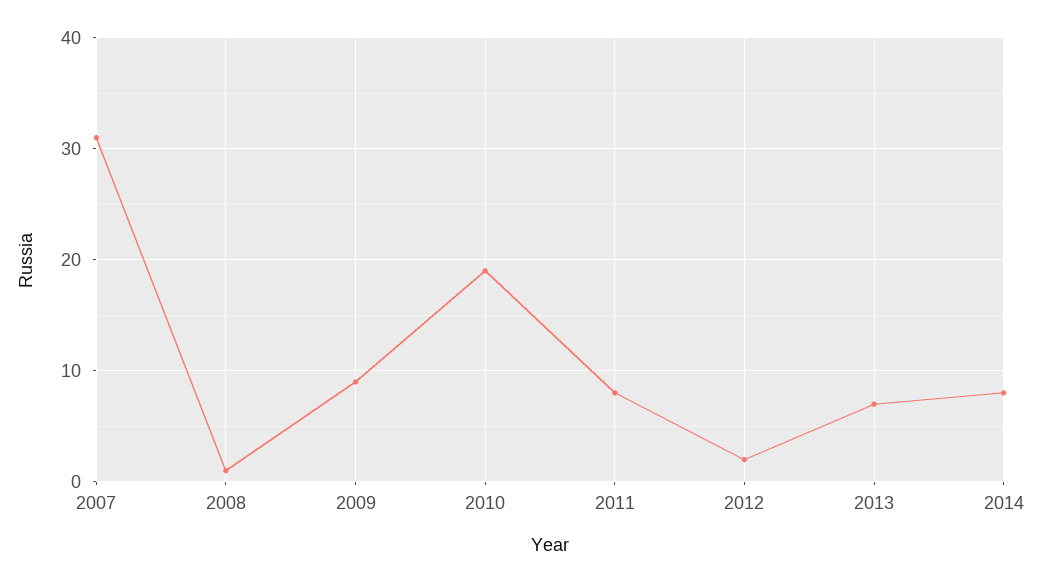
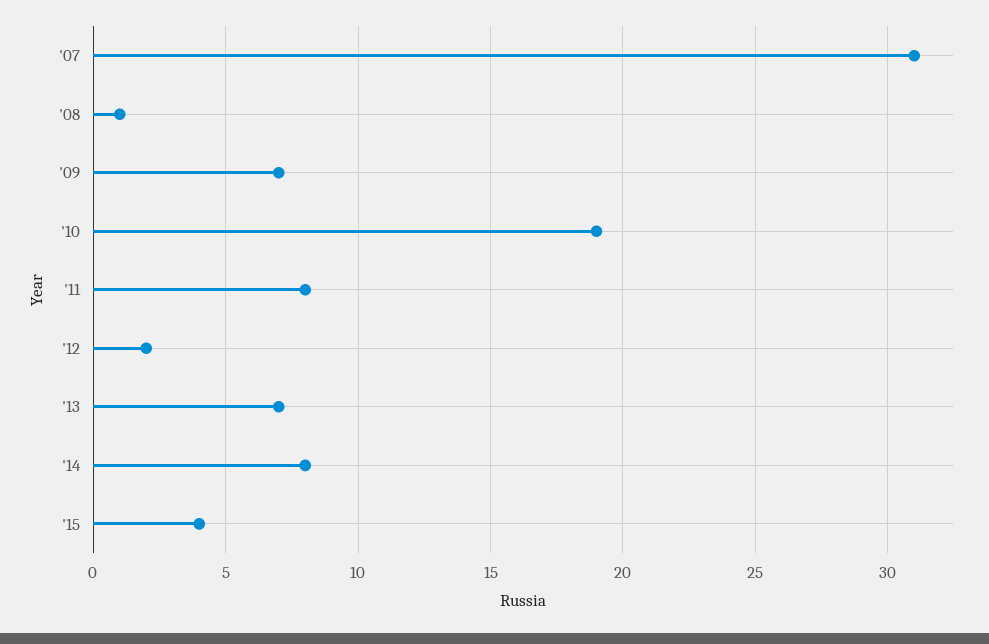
2009: 9 -> 7
'15: none -> 4

